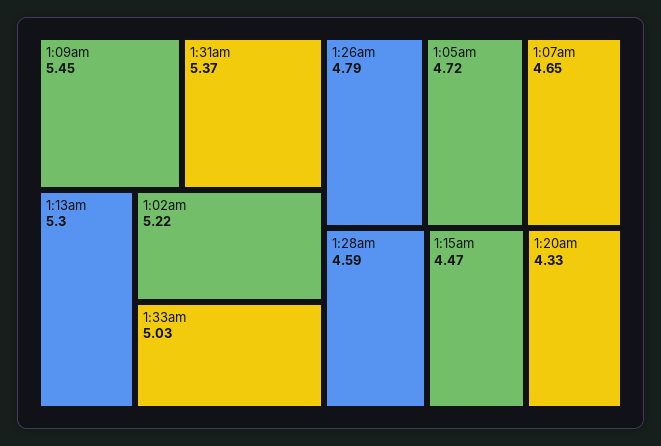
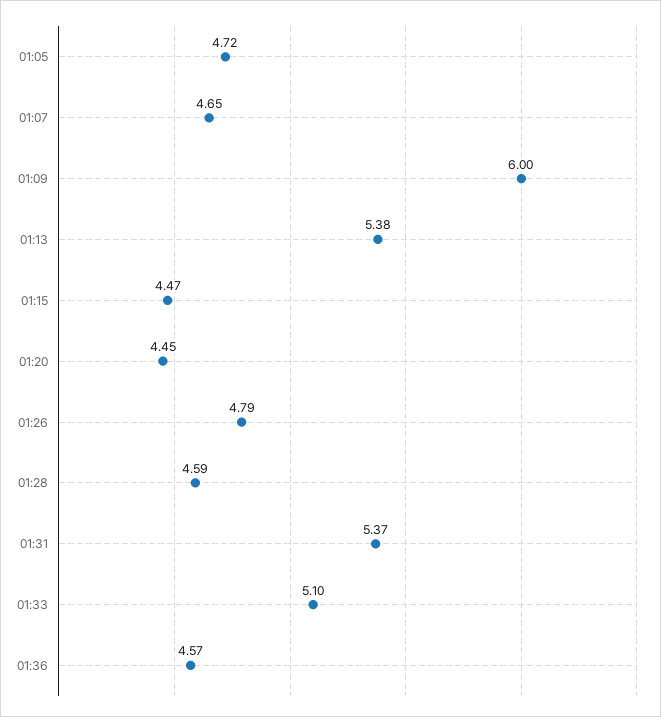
1:09am: 5.45 -> 6
1:13am: 5.3 -> 5.38
1:02am: 5.22 -> none
1:33am: 5.03 -> 5.1
1:20am: 4.33 -> 4.45
01:36: none -> 4.57

